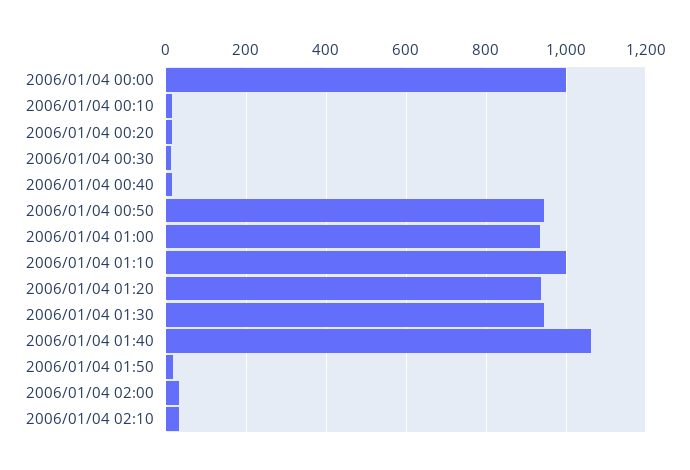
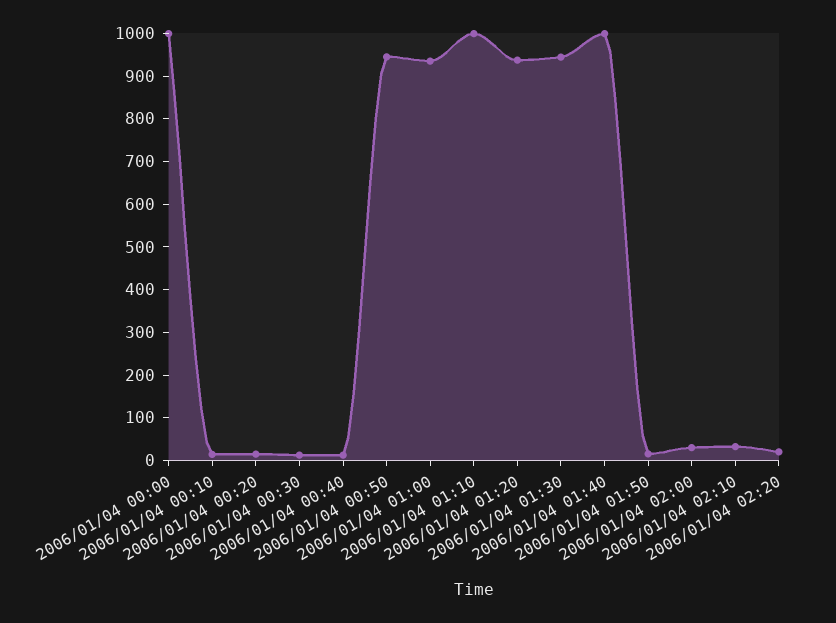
2006/01/04 01:40: 1060 -> 1000
2006/01/04 02:20: none -> 20

